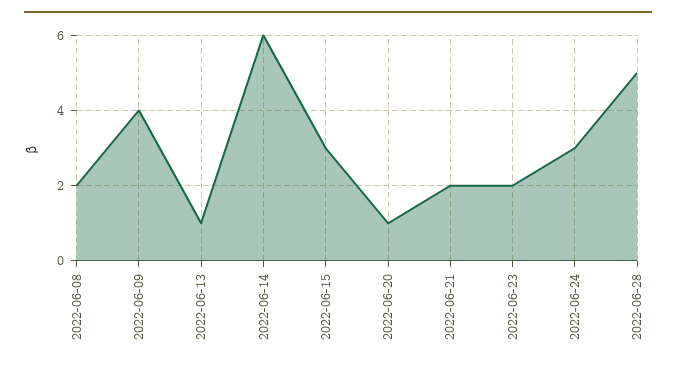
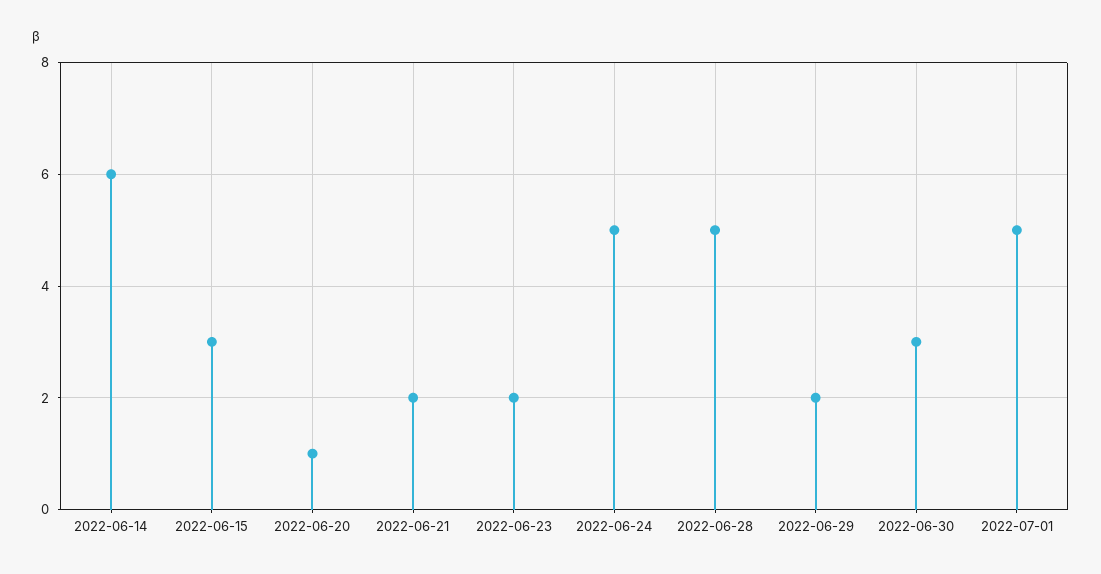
2022-06-08: 2 -> none
2022-06-09: 4 -> none
2022-06-13: 1 -> none
2022-06-24: 3 -> 5
2022-06-29: none -> 2
2022-06-30: none -> 3
2022-07-01: none -> 5

